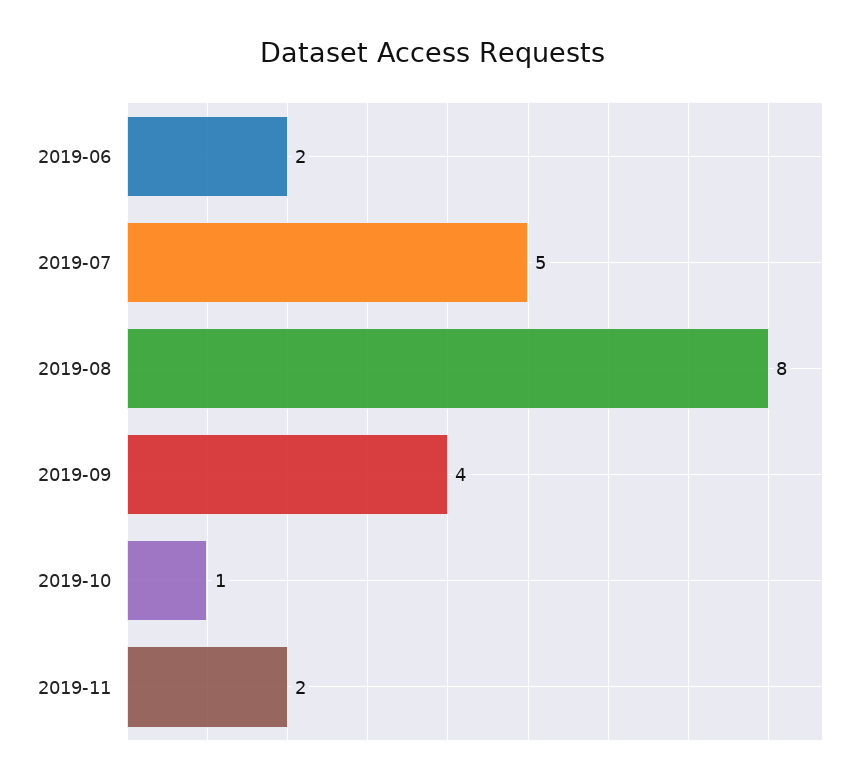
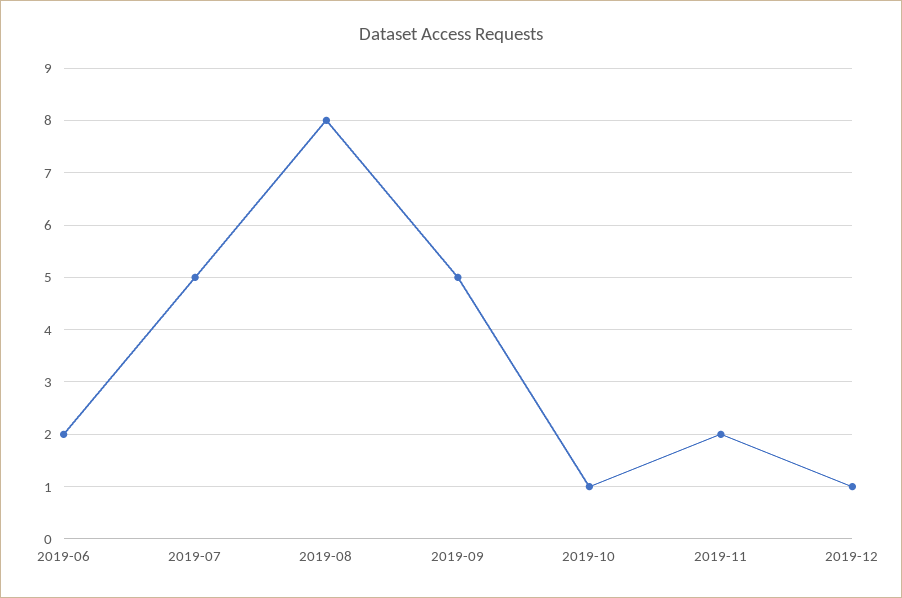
2019-09: 4 -> 5
2019-12: none -> 1

